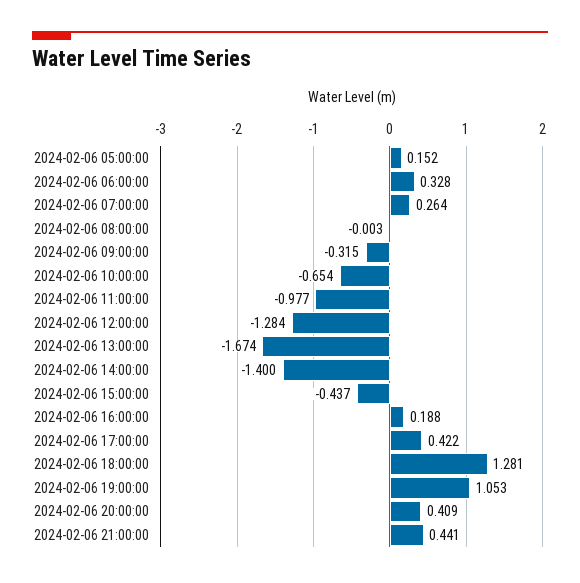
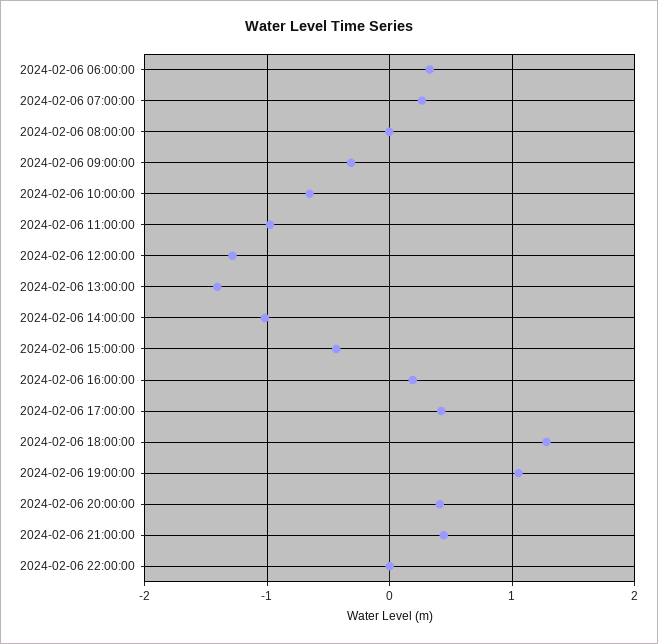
2024-02-06 05:00:00: 0.152 -> none
2024-02-06 13:00:00: -1.674 -> -1.4
2024-02-06 14:00:00: -1.4 -> -1
2024-02-06 22:00:00: none -> 0

